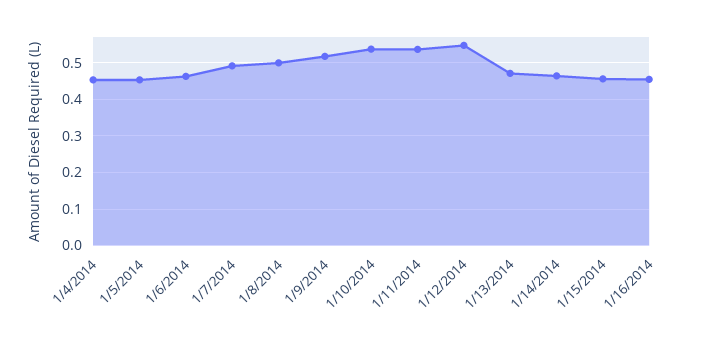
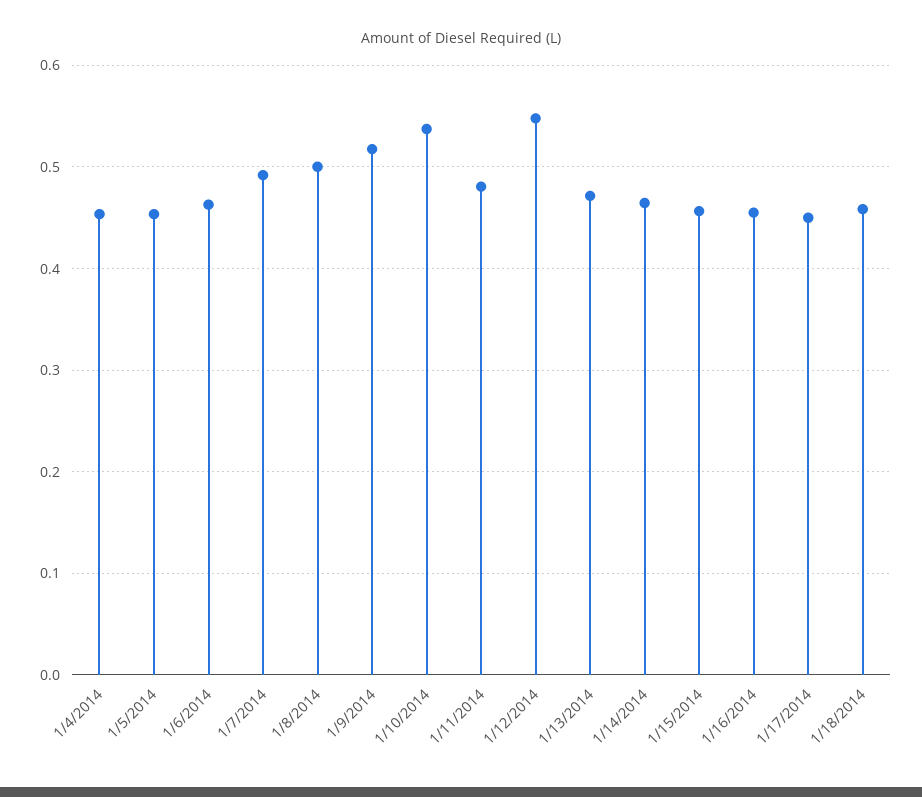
1/11/2014: 0.54 -> 0.48
1/17/2014: none -> 0.45
1/18/2014: none -> 0.46

